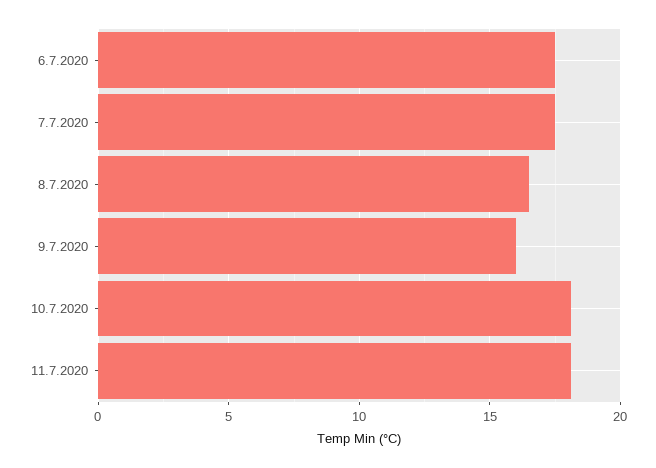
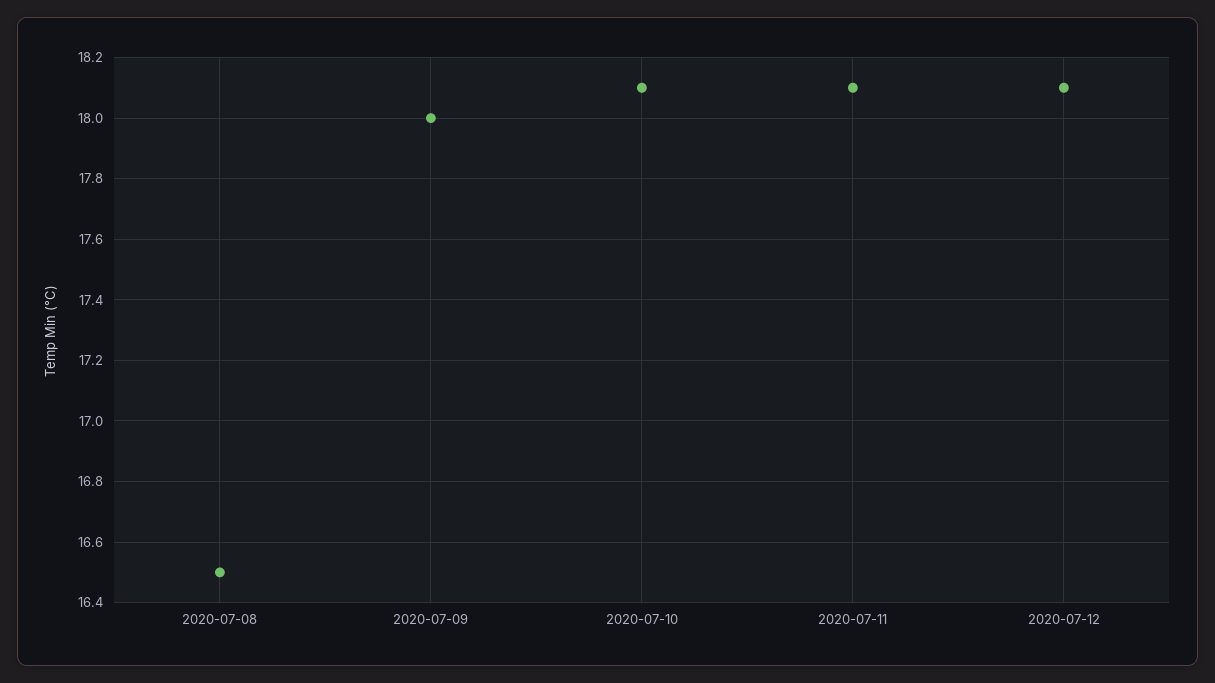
6.7.2020: 17.5 -> none
7.7.2020: 17.5 -> none
9.7.2020: 16 -> 18
2020-07-12: none -> 18.1

